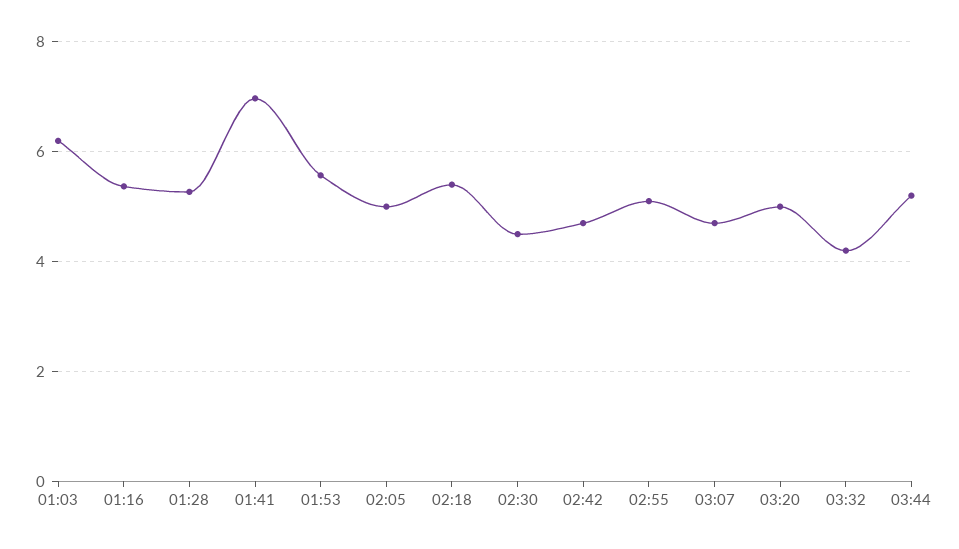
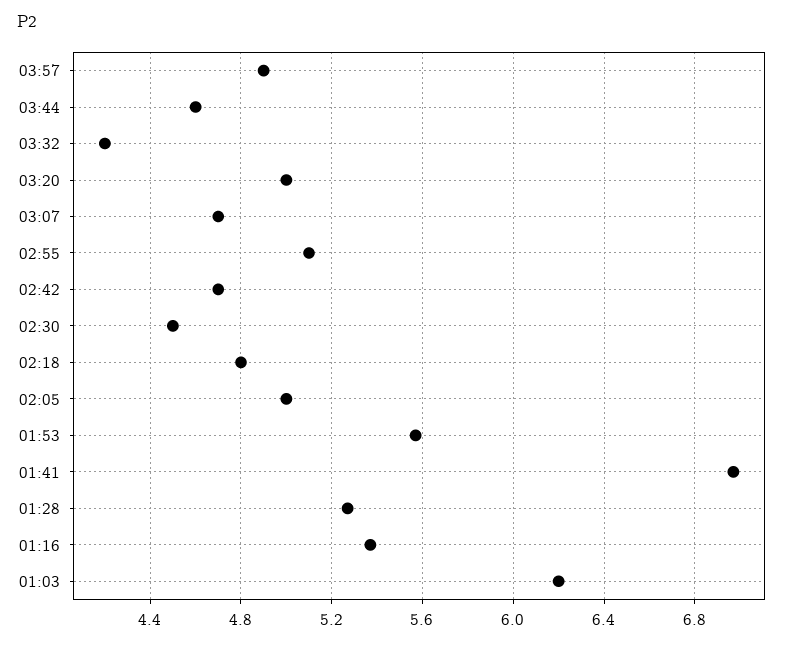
02:18: 5.4 -> 4.8
03:44: 5.2 -> 4.6
03:57: none -> 4.9

